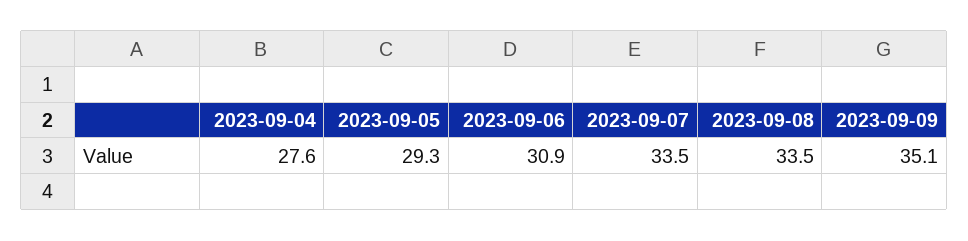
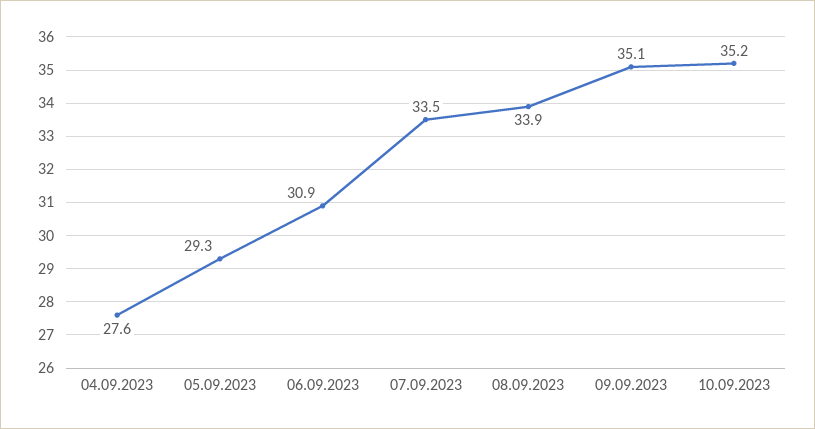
2023-09-08: 33.5 -> 33.9
10.09.2023: none -> 35.2

